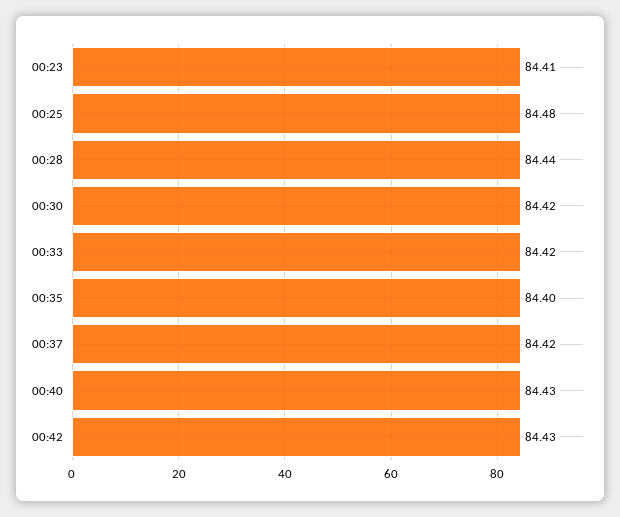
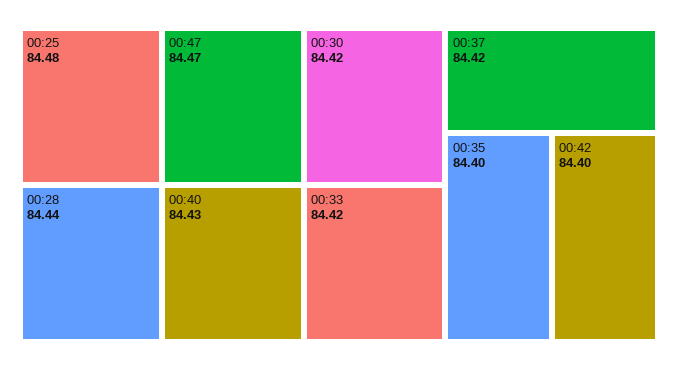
00:23: 84.41 -> none
00:42: 84.43 -> 84.4
00:47: none -> 84.47

